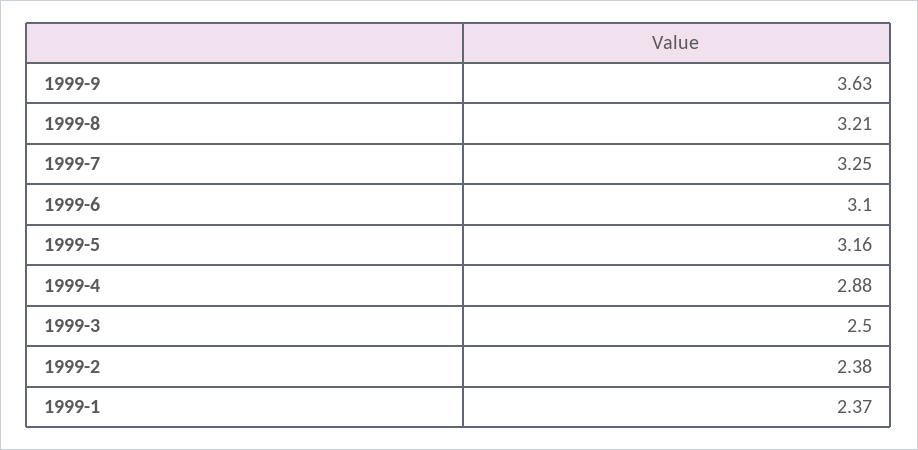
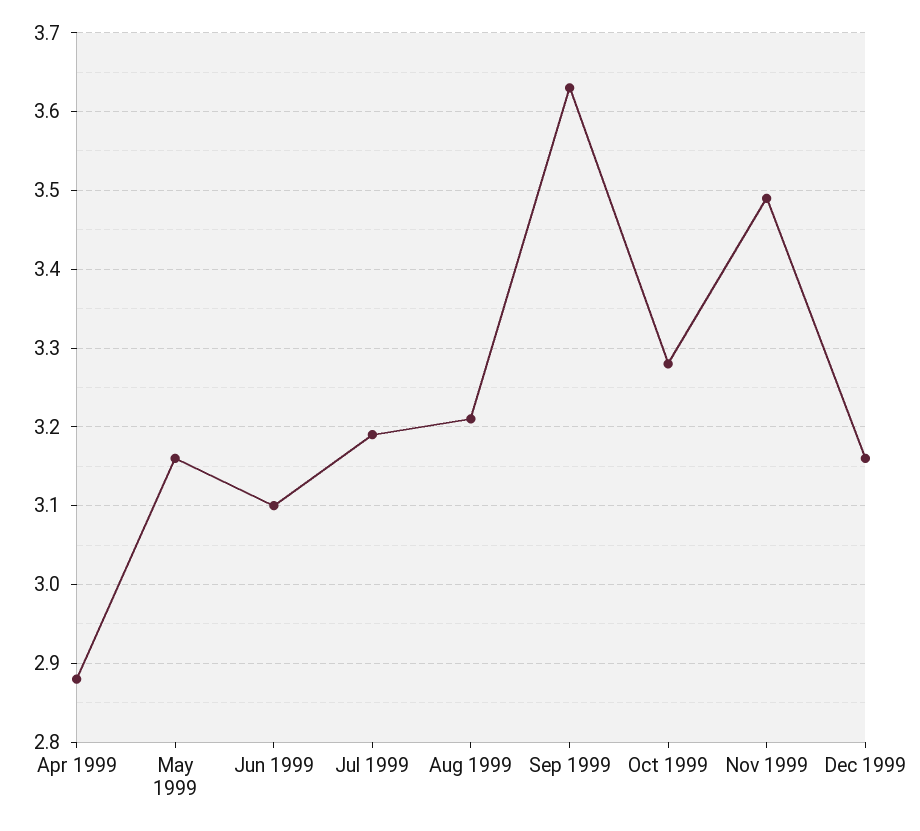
1999-7: 3.25 -> 3.19
1999-3: 2.5 -> none
1999-2: 2.38 -> none
1999-1: 2.37 -> none
Oct 1999: none -> 3.28
Nov 1999: none -> 3.49
Dec 1999: none -> 3.16

